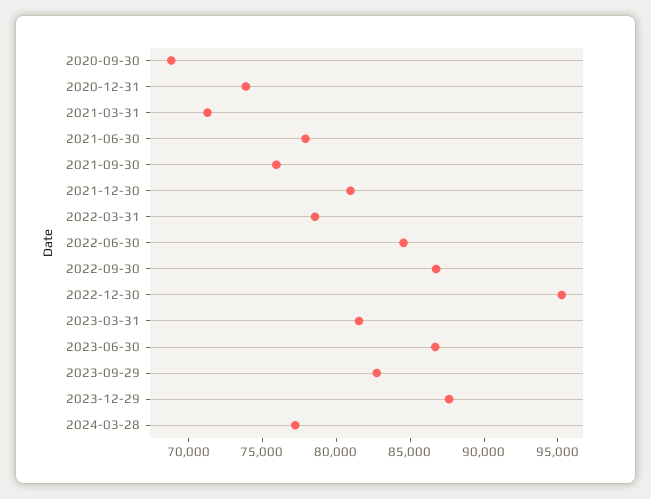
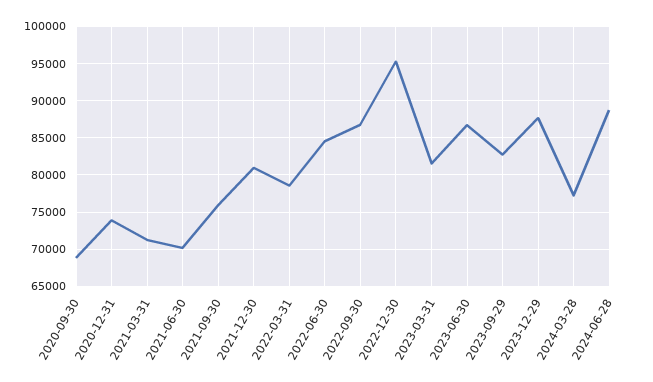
2021-06-30: 78000 -> 70000
2024-06-28: none -> 89000

